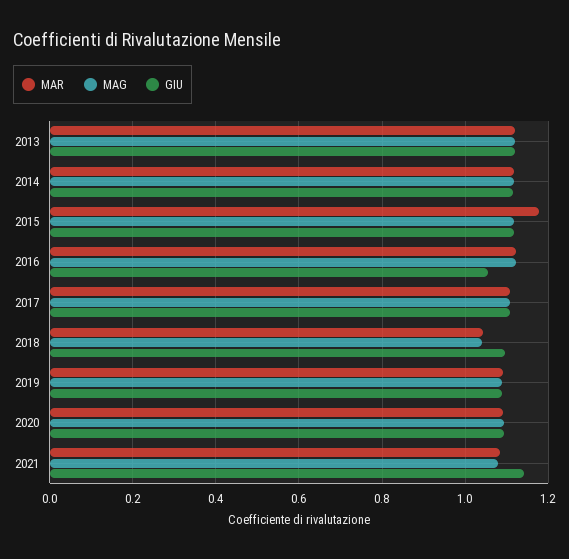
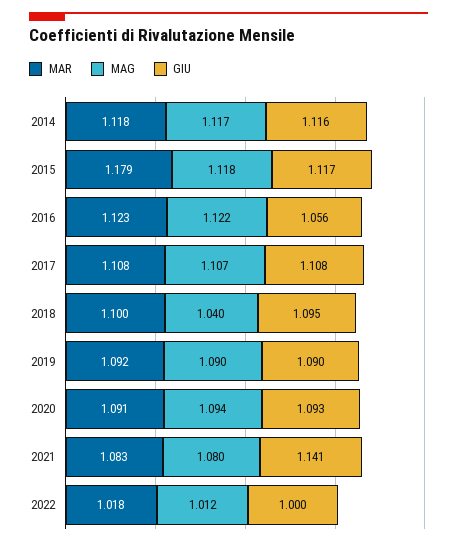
MAR, 2013: 1.12 -> none
MAG, 2013: 1.12 -> none
GIU, 2013: 1.12 -> none
MAR, 2018: 1.04 -> 1.1
MAR, 2022: none -> 1.018
MAG, 2022: none -> 1.012
GIU, 2022: none -> 1

